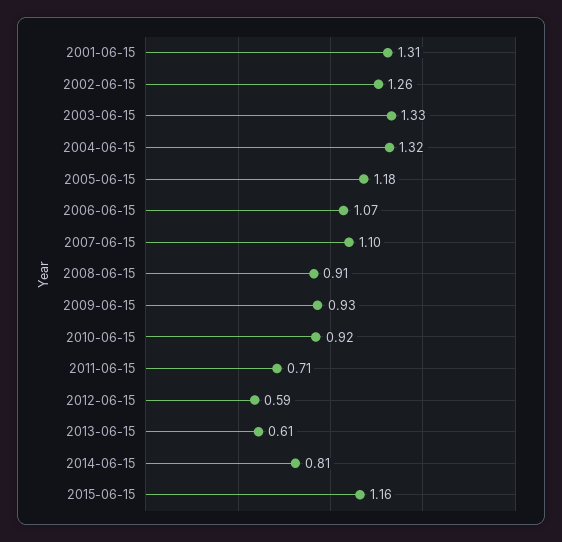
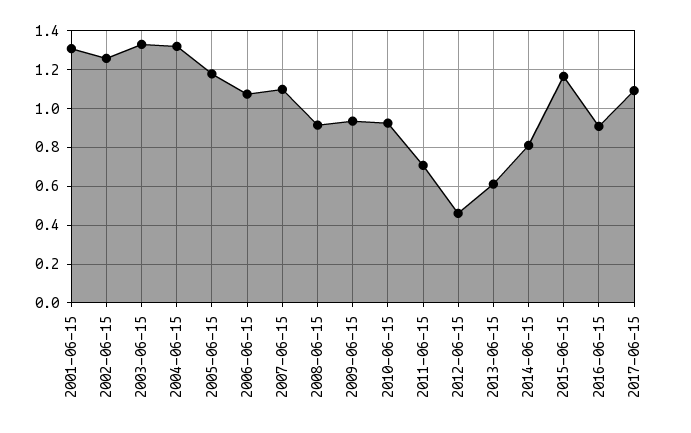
2012-06-15: 0.59 -> 0.45
2016-06-15: none -> 0.9
2017-06-15: none -> 1.1

